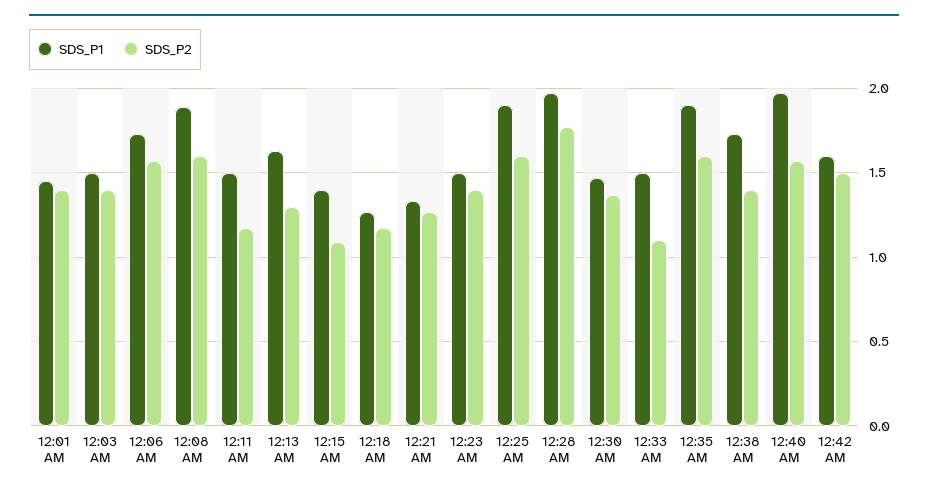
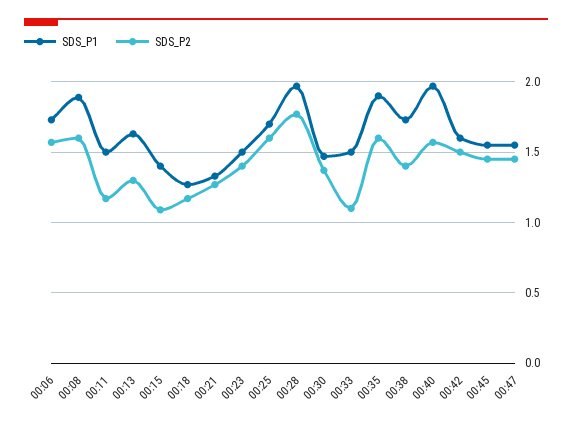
SDS_P1, 12:01 AM: 1.45 -> none
SDS_P2, 12:01 AM: 1.4 -> none
SDS_P1, 12:03 AM: 1.5 -> none
SDS_P2, 12:03 AM: 1.4 -> none
SDS_P1, 12:25 AM: 1.9 -> 1.7
SDS_P1, 00:45: none -> 1.55
SDS_P2, 00:45: none -> 1.45
SDS_P1, 00:47: none -> 1.55
SDS_P2, 00:47: none -> 1.45

